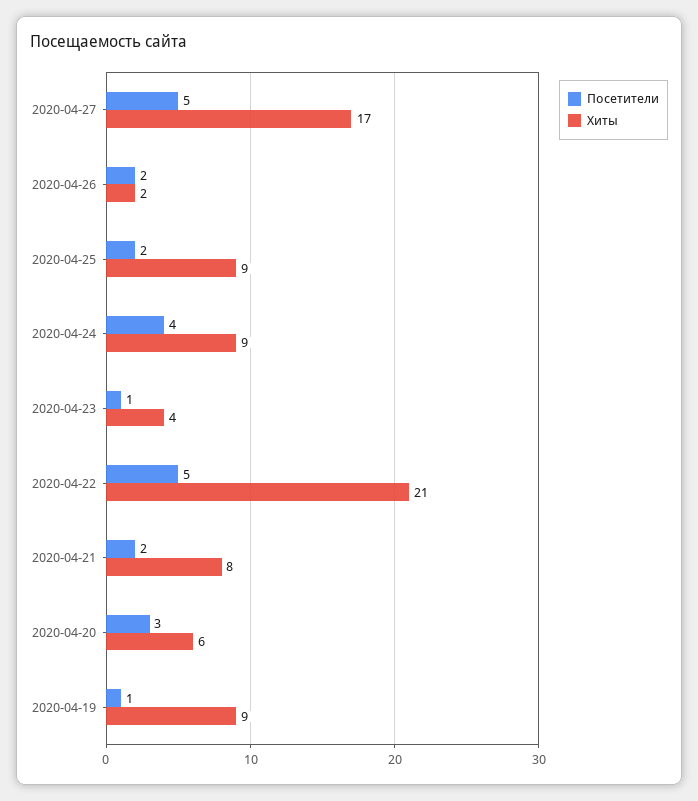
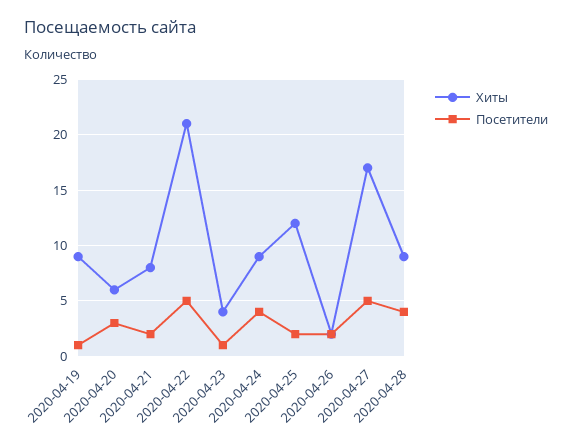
Хиты, 2020-04-25: 9 -> 12
Хиты, 2020-04-28: none -> 9
Посетители, 2020-04-28: none -> 4

